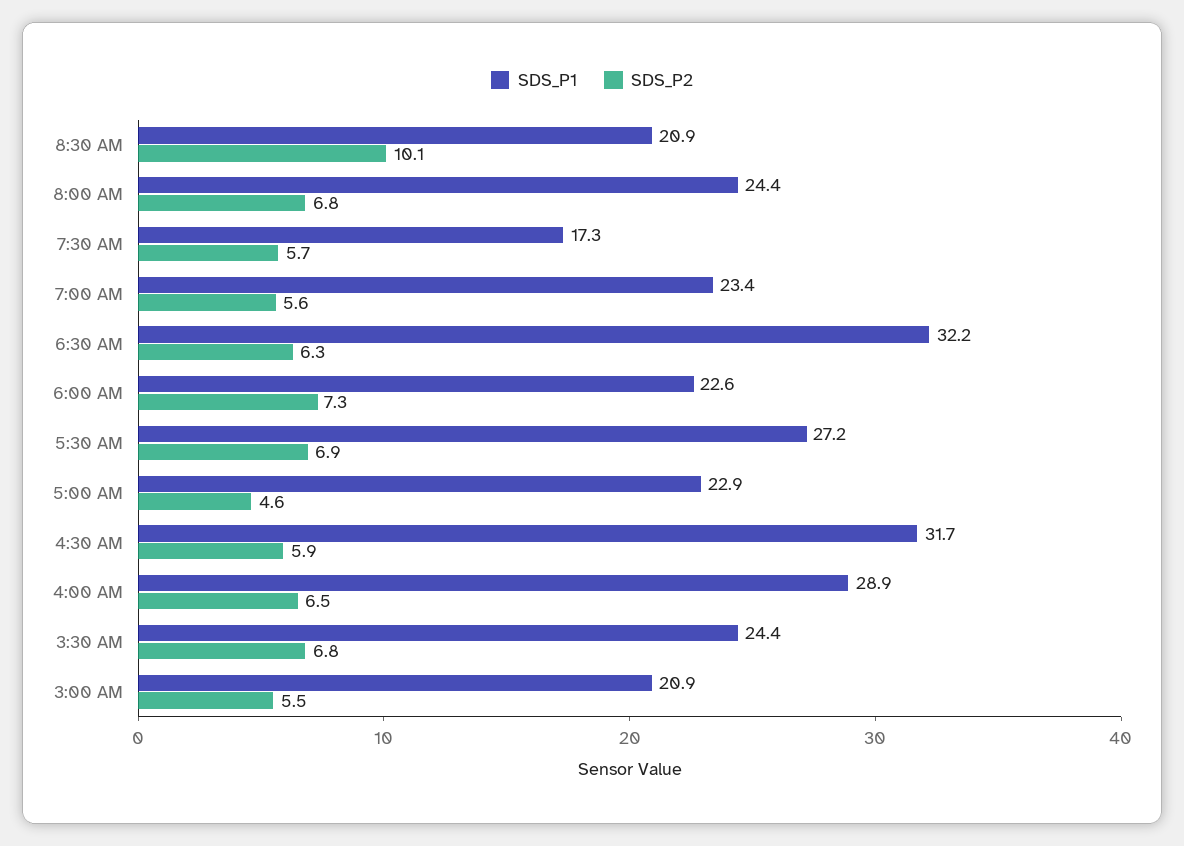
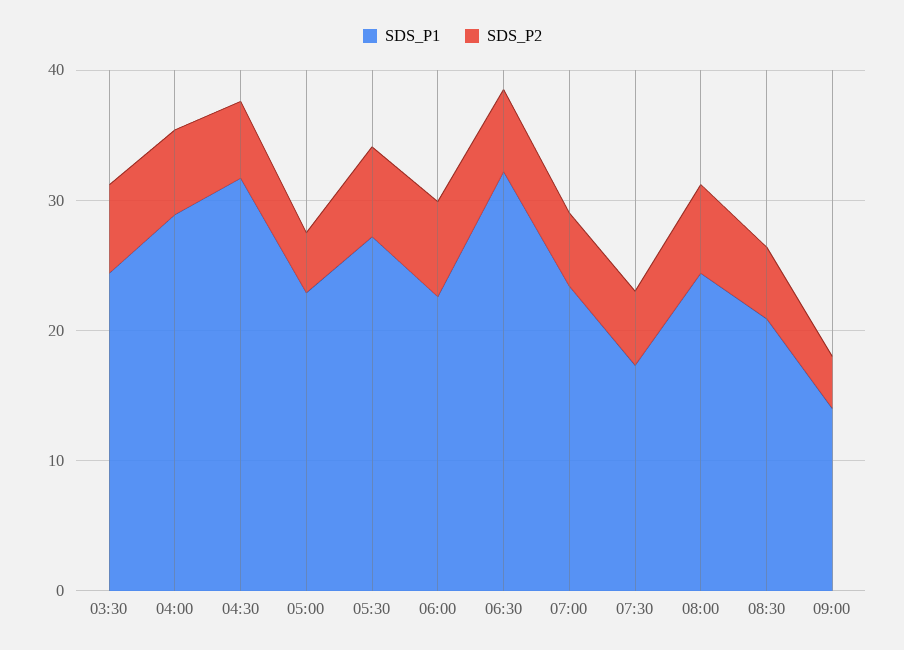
SDS_P2, 8:30 AM: 10.1 -> 6
SDS_P1, 3:00 AM: 20.9 -> none
SDS_P2, 3:00 AM: 5.5 -> none
SDS_P1, 09:00: none -> 14
SDS_P2, 09:00: none -> 4

